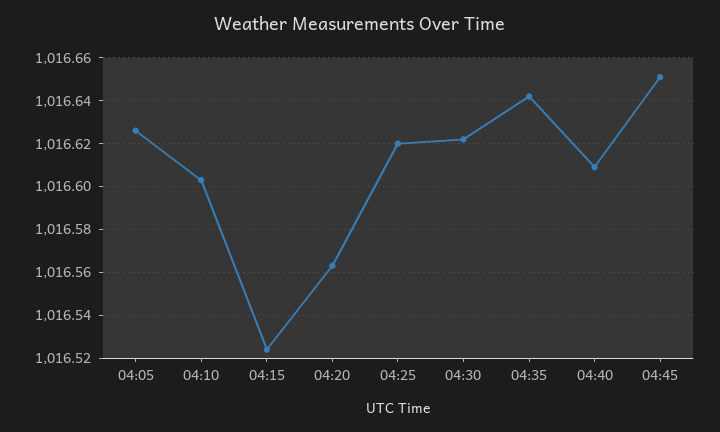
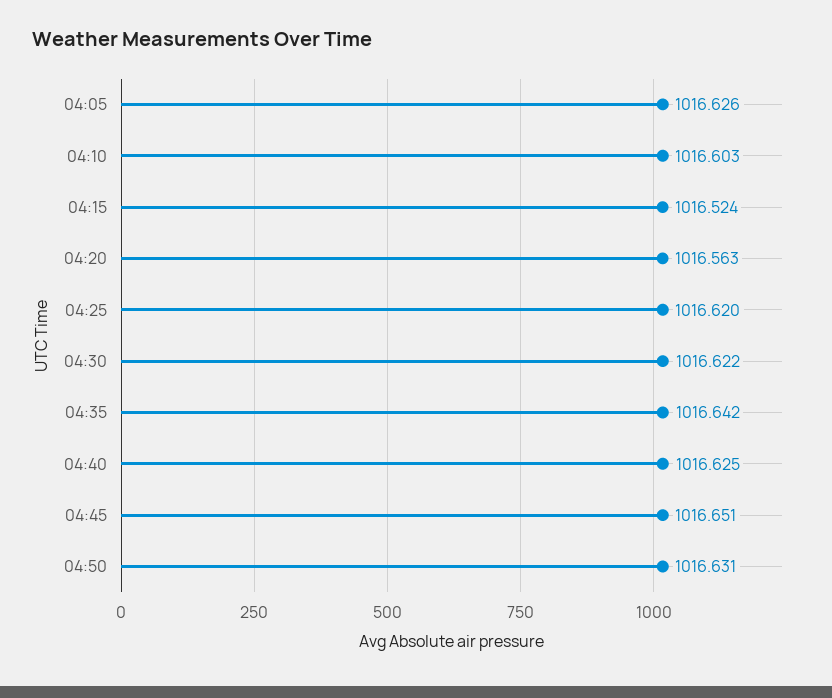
04:40: 1016.61 -> 1016.625
04:50: none -> 1016.631

